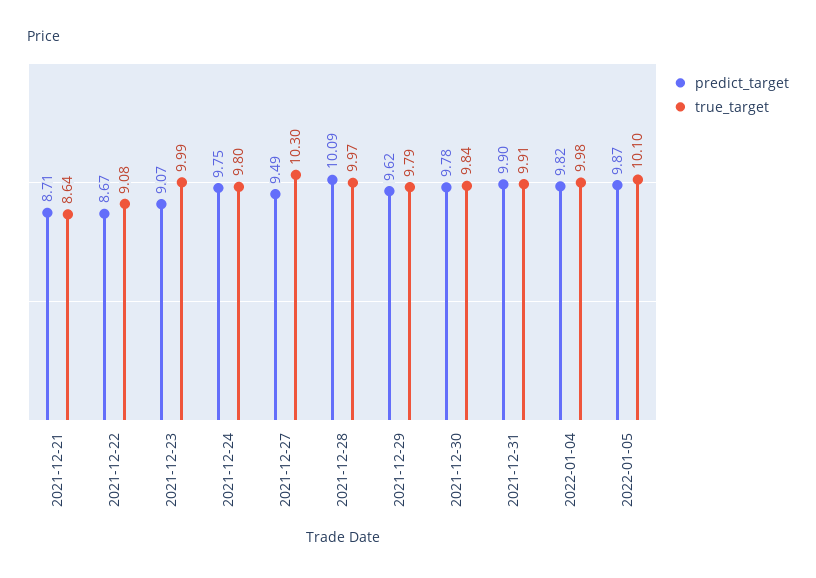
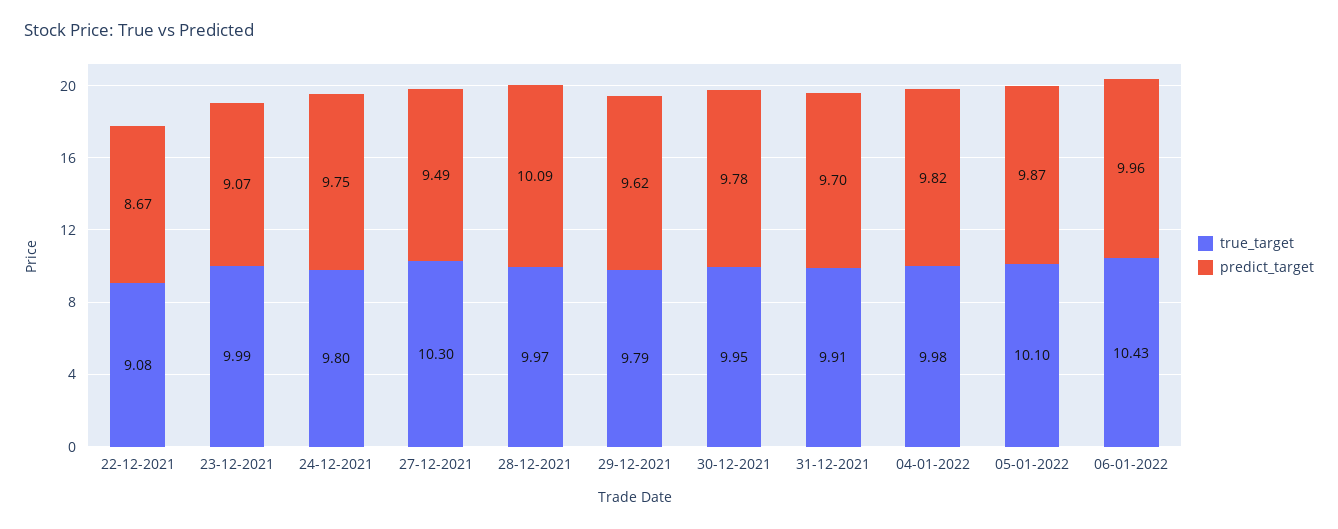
predict_target, 2021-12-21: 8.71 -> none
true_target, 2021-12-21: 8.64 -> none
true_target, 2021-12-30: 9.84 -> 9.95
predict_target, 2021-12-31: 9.9 -> 9.7
true_target, 06-01-2022: none -> 10.43
predict_target, 06-01-2022: none -> 9.96

